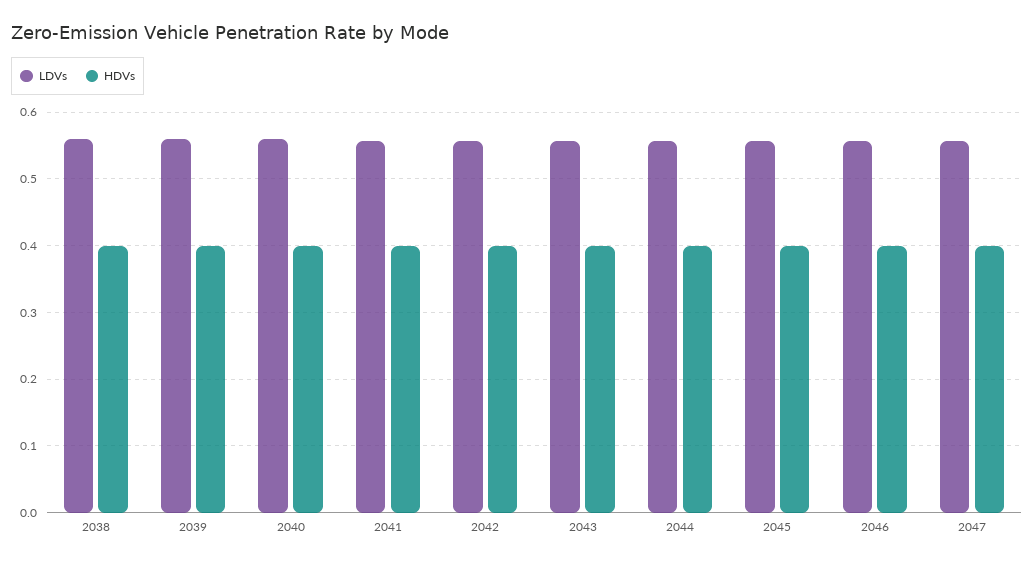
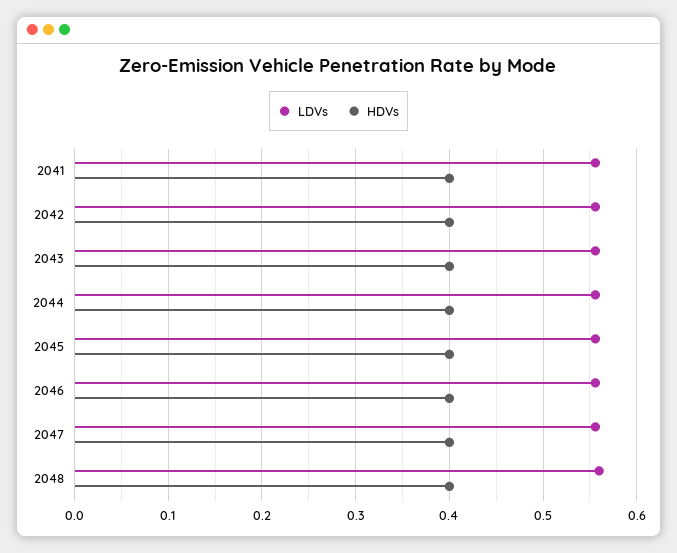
LDVs, 2038: 0.56 -> none
HDVs, 2038: 0.4 -> none
LDVs, 2039: 0.56 -> none
HDVs, 2039: 0.4 -> none
LDVs, 2040: 0.56 -> none
HDVs, 2040: 0.4 -> none
LDVs, 2048: none -> 0.56
HDVs, 2048: none -> 0.4

